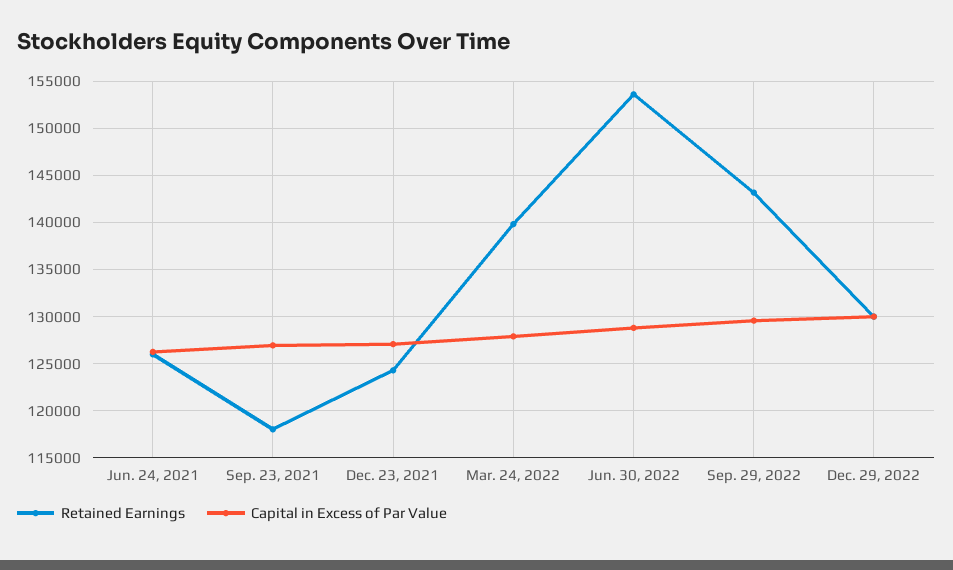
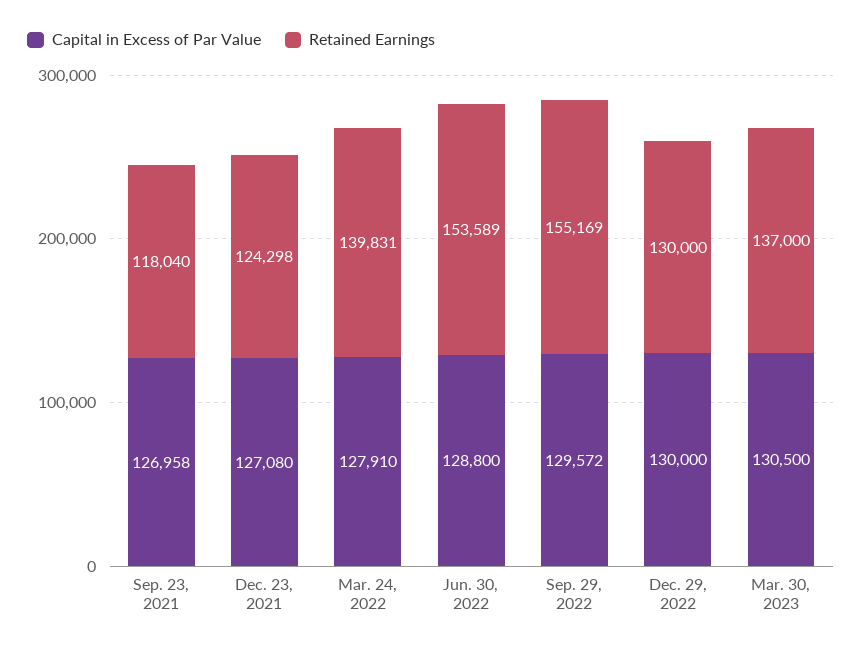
Retained Earnings, Jun. 24, 2021: 126000 -> none
Capital in Excess of Par Value, Jun. 24, 2021: 126000 -> none
Retained Earnings, Sep. 29, 2022: 143000 -> 155169
Capital in Excess of Par Value, Mar. 30, 2023: none -> 130500
Retained Earnings, Mar. 30, 2023: none -> 137000

